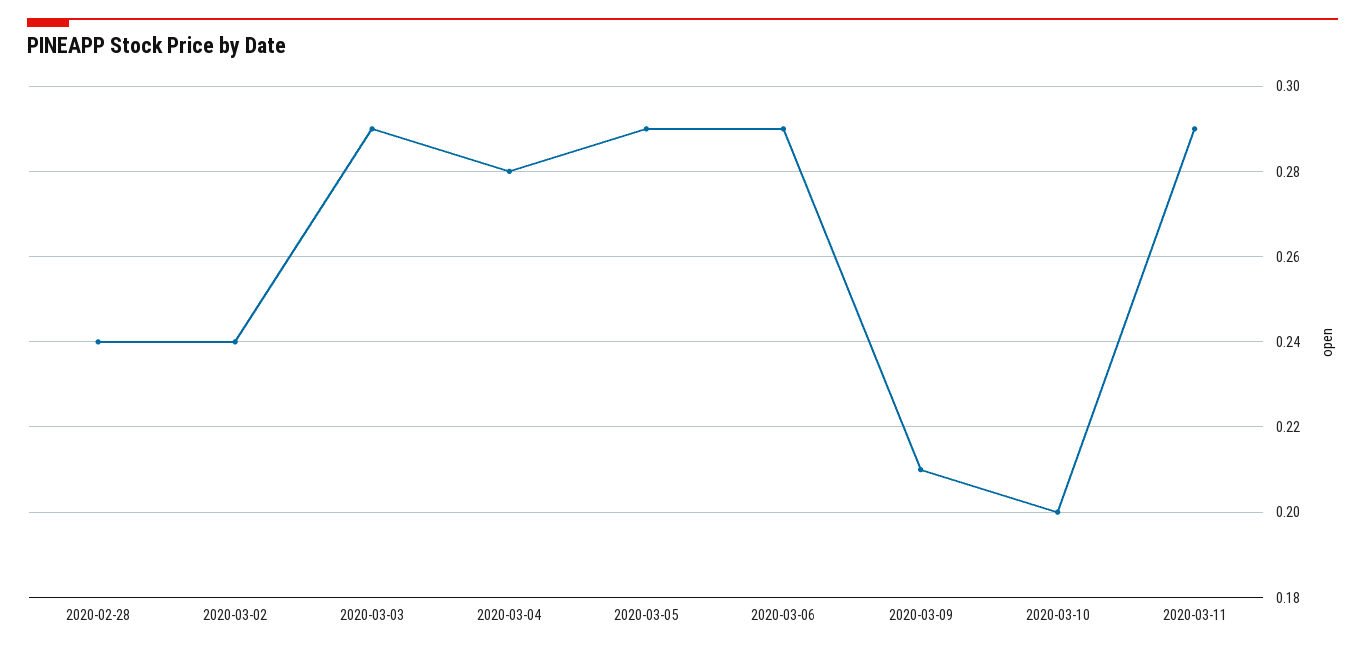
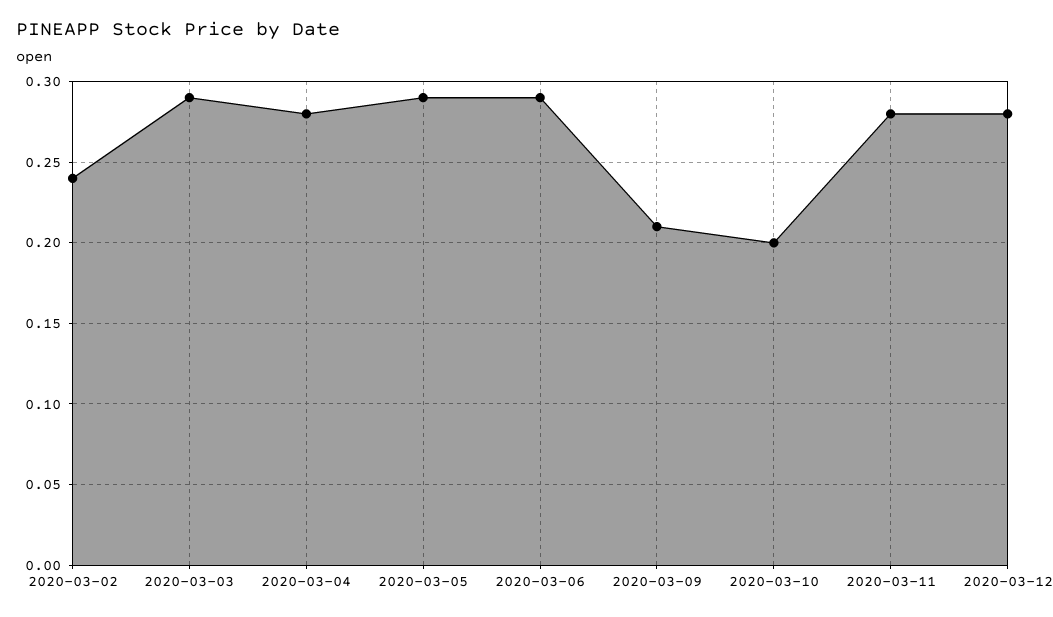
2020-02-28: 0.24 -> none
2020-03-11: 0.29 -> 0.28
2020-03-12: none -> 0.28

